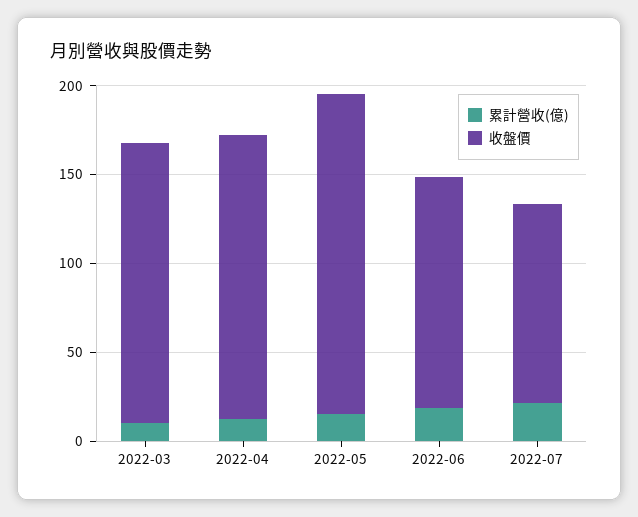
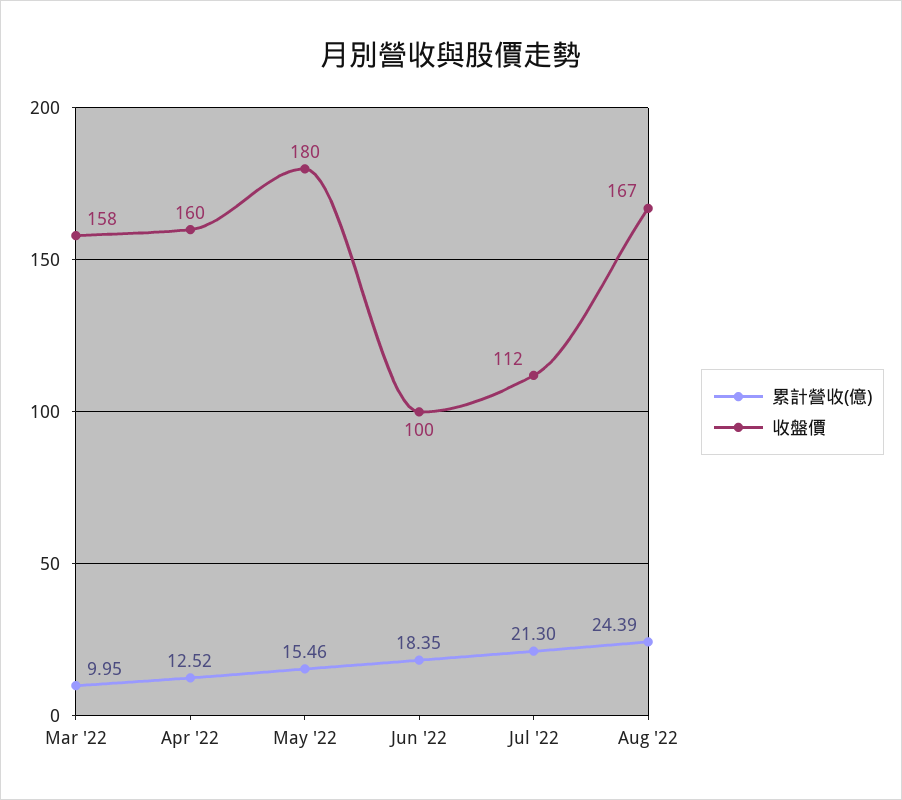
收盤價, 2022-06: 130 -> 100
累計營收(億), Aug '22: none -> 24.39
收盤價, Aug '22: none -> 167

